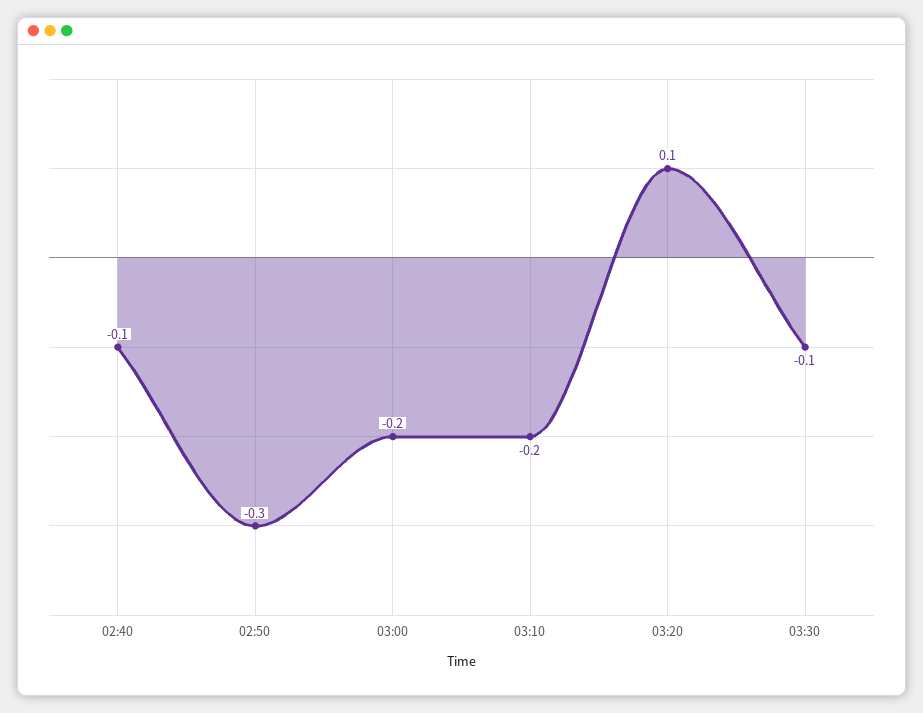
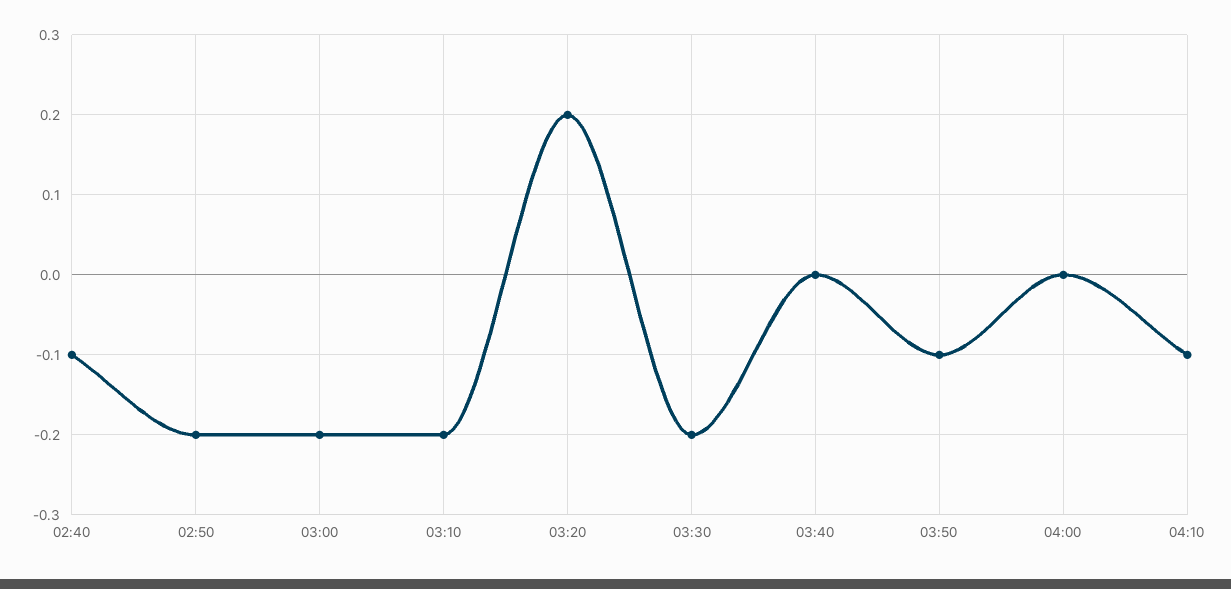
02:50: -0.3 -> -0.2
03:20: 0.1 -> 0.2
03:30: -0.1 -> -0.2
03:40: none -> 0
03:50: none -> -0.1
04:00: none -> 0
04:10: none -> -0.1

